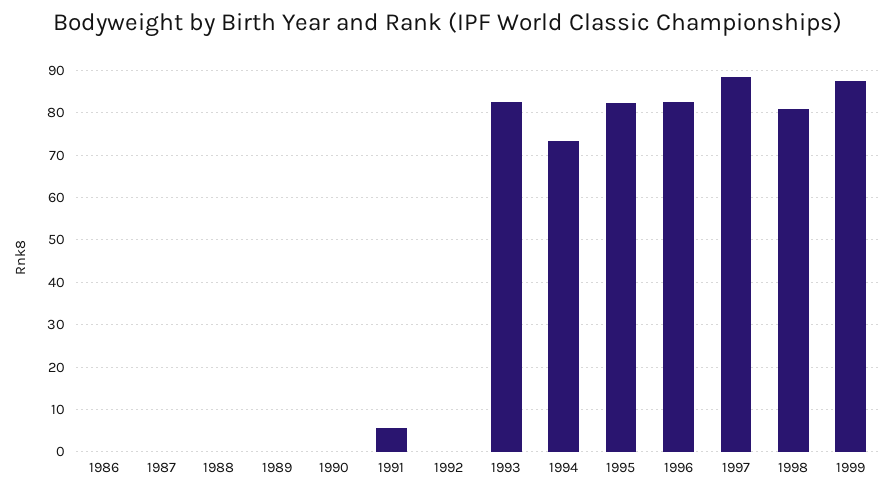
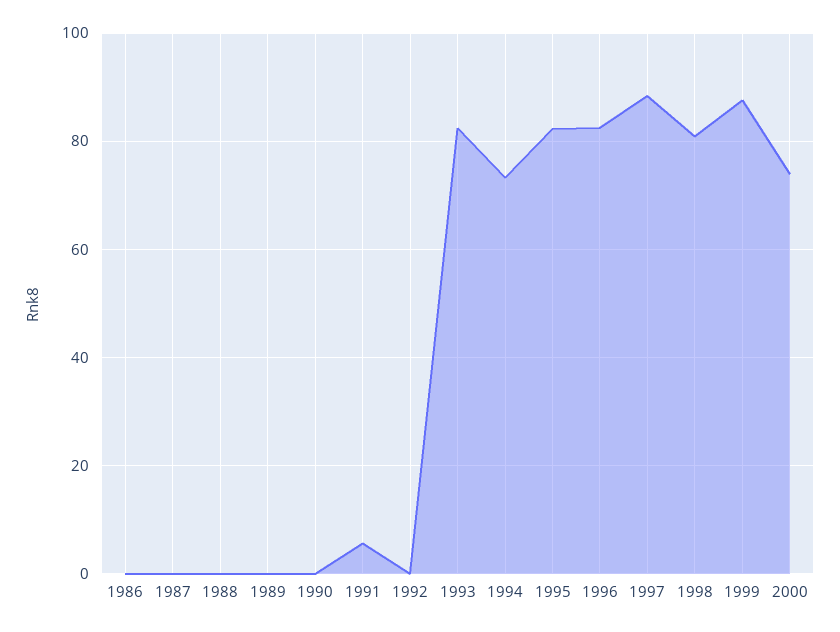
2000: none -> 74

